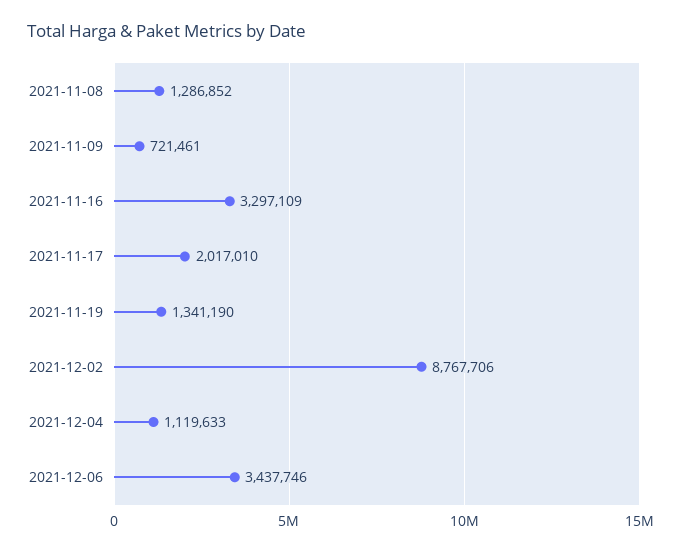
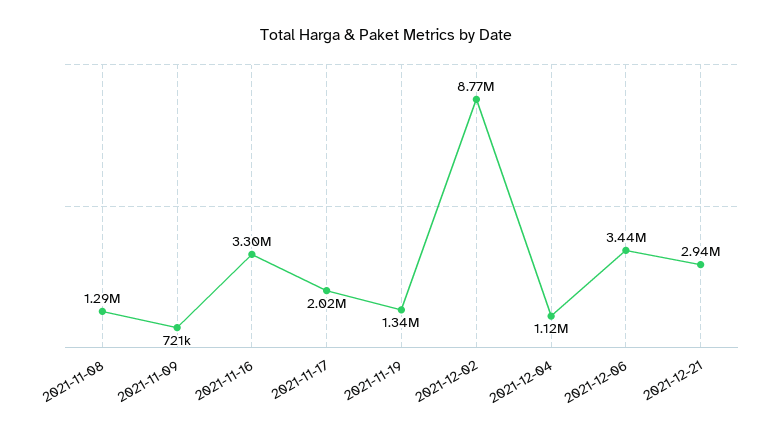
2021-12-21: none -> 2940000

